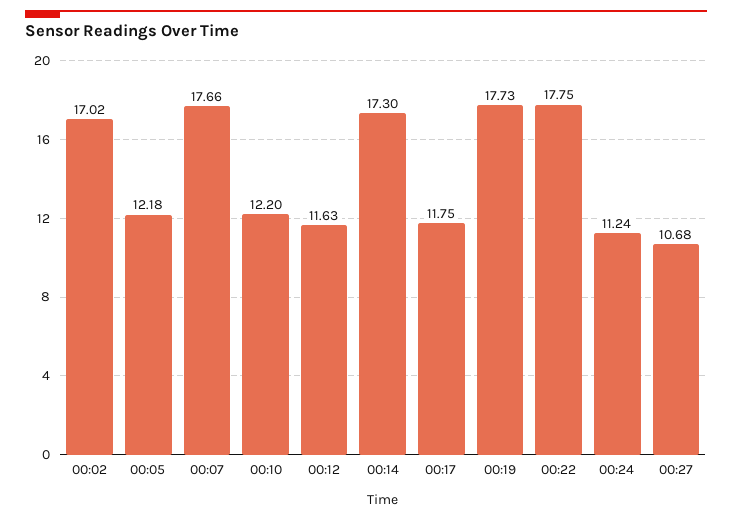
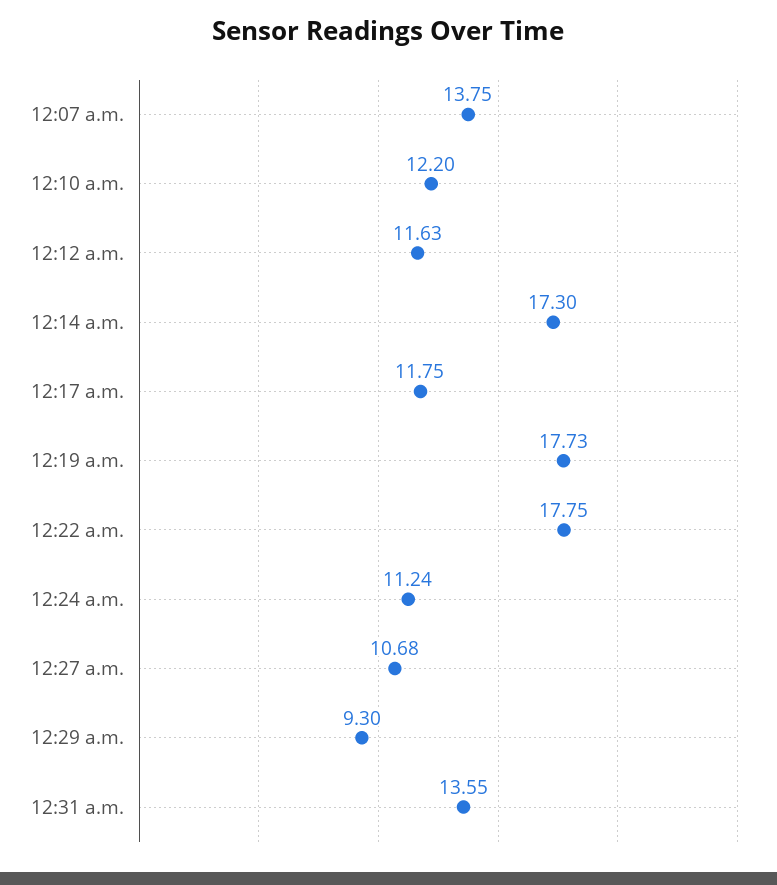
00:02: 17.02 -> none
00:05: 12.18 -> none
00:07: 17.66 -> 13.75
12:29 a.m.: none -> 9.3
12:31 a.m.: none -> 13.55

